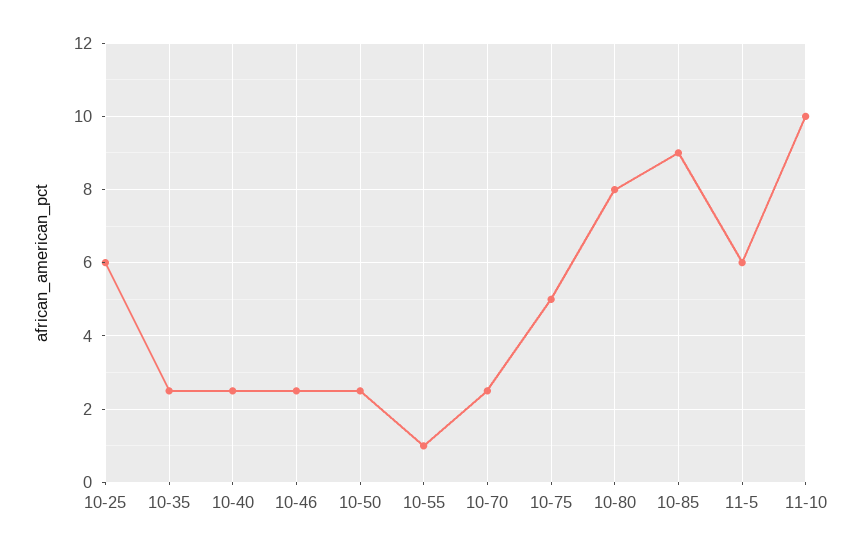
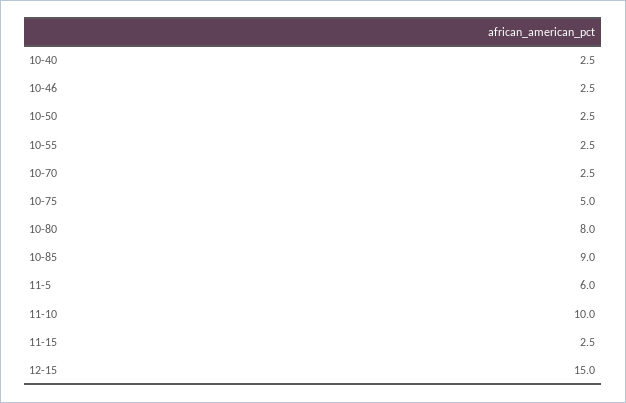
10-25: 6 -> none
10-35: 2.5 -> none
10-55: 1 -> 2.5
11-15: none -> 2.5
12-15: none -> 15

